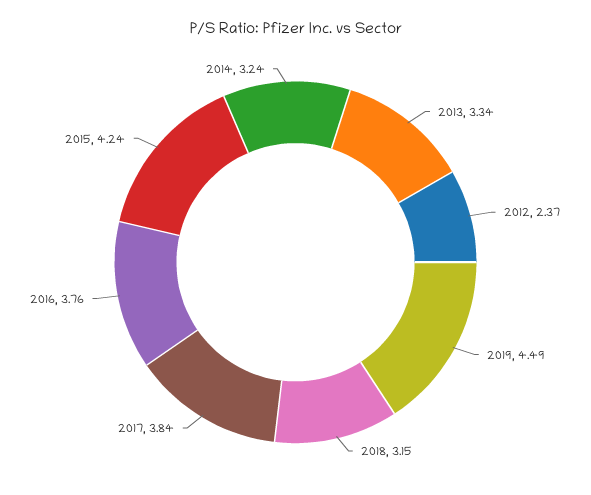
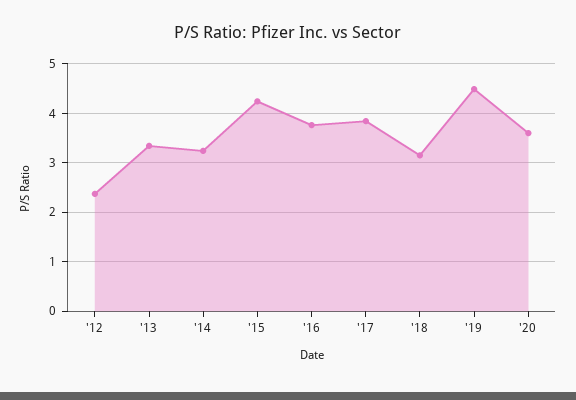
'20: none -> 3.6

